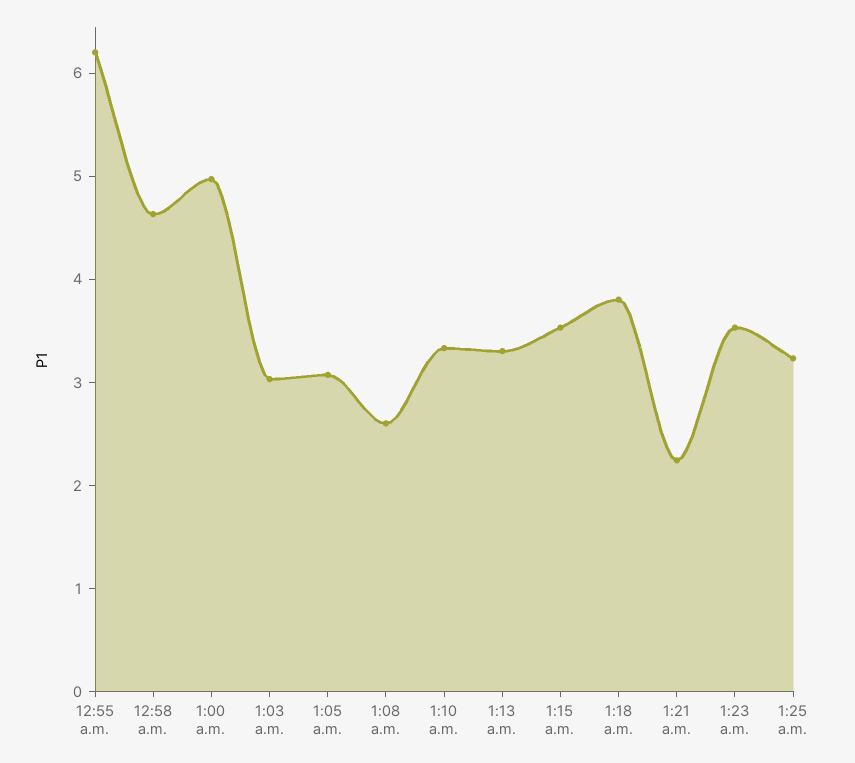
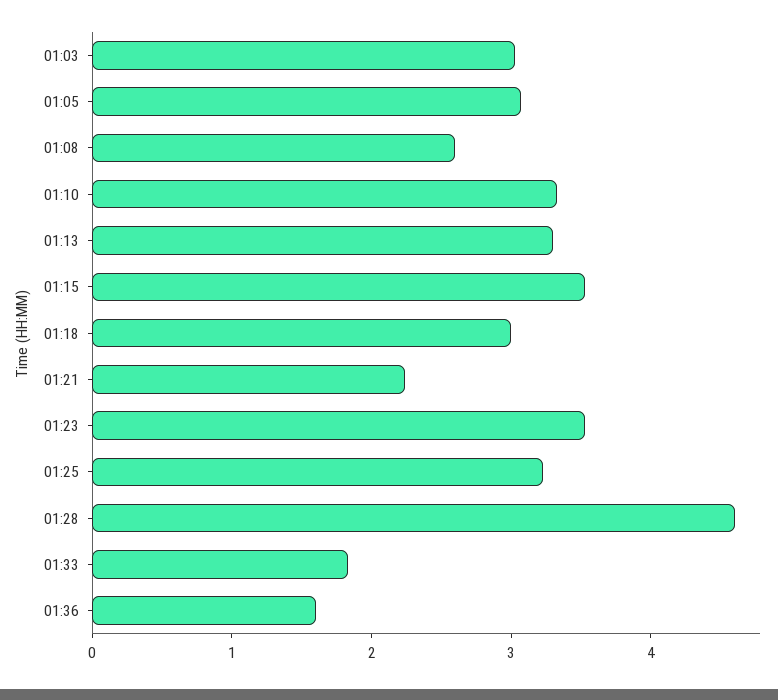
12:55 a.m.: 6.2 -> none
12:58 a.m.: 4.6 -> none
1:00 a.m.: 5 -> none
1:18 a.m.: 3.8 -> 3
01:28: none -> 4.6
01:33: none -> 1.8
01:36: none -> 1.6

